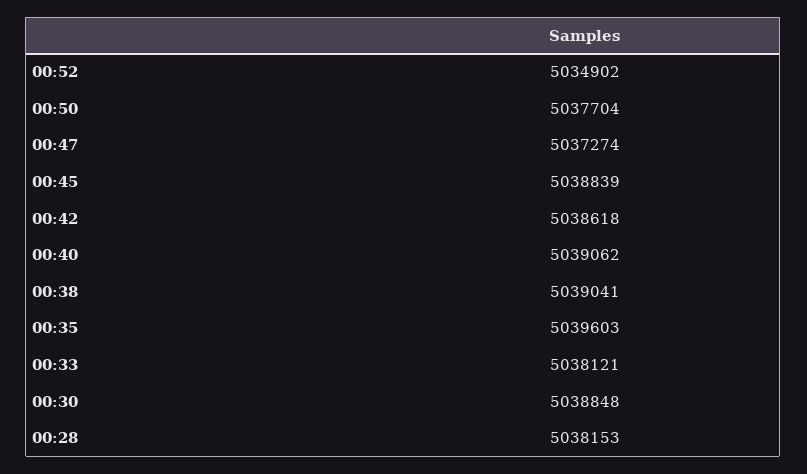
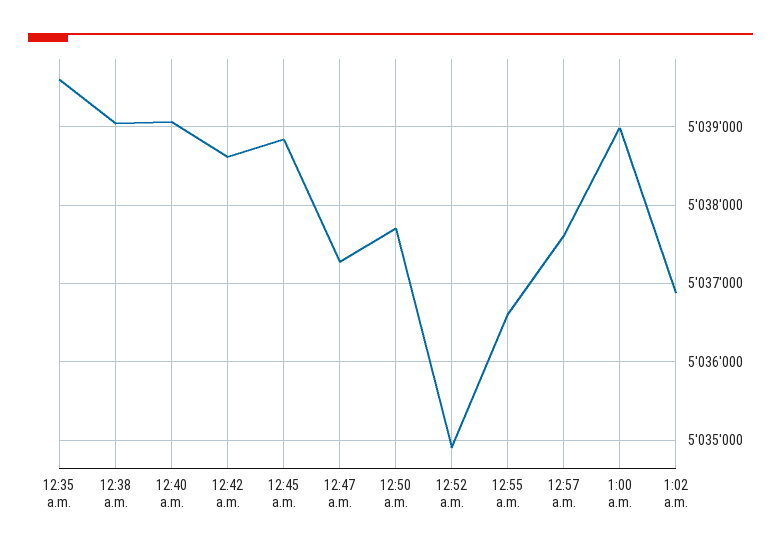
00:33: 5038121 -> none
00:30: 5038848 -> none
00:28: 5038153 -> none
12:55 a.m.: none -> 5036600
12:57 a.m.: none -> 5037600
1:00 a.m.: none -> 5039000
1:02 a.m.: none -> 5036900

